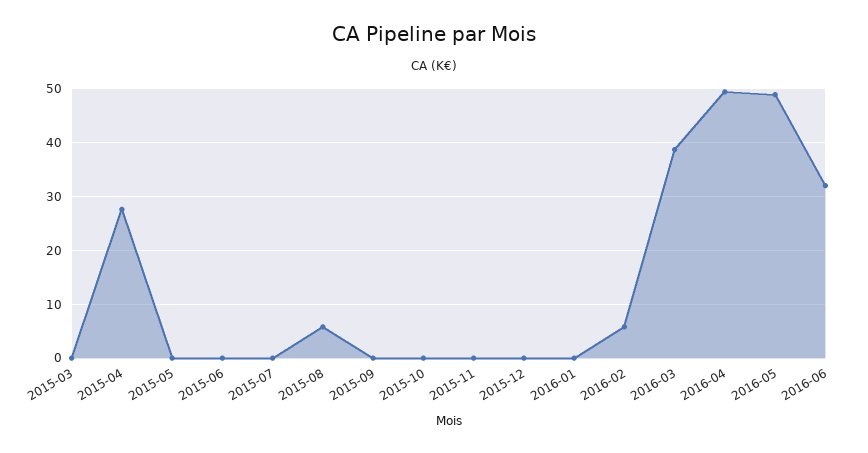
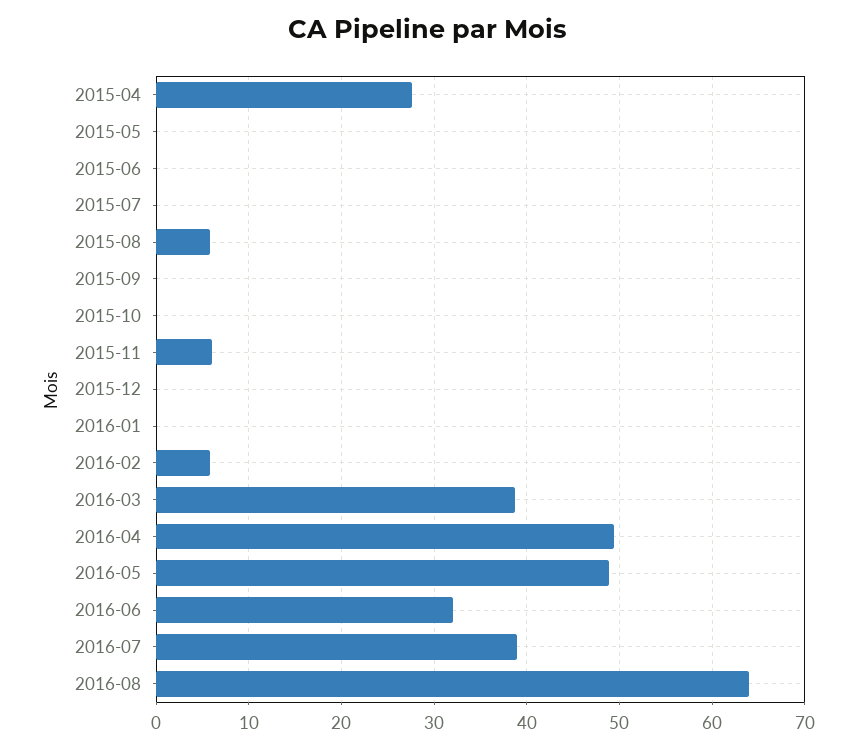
2015-03: 0 -> none
2015-11: 0 -> 6
2016-07: none -> 39
2016-08: none -> 64

